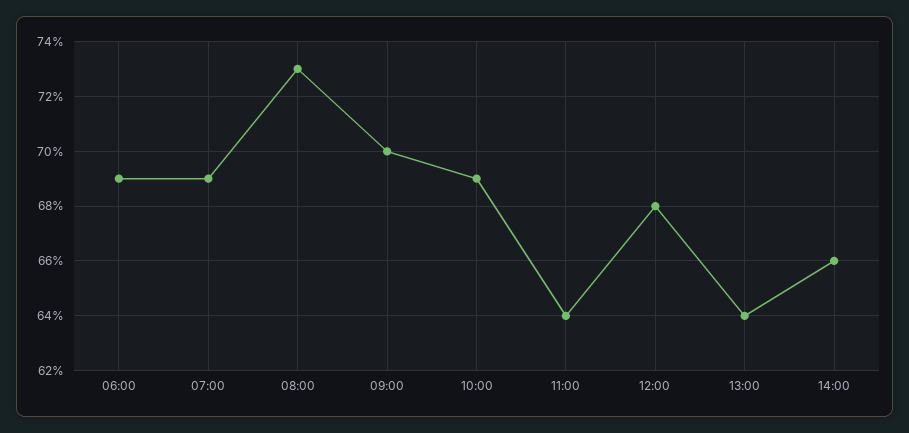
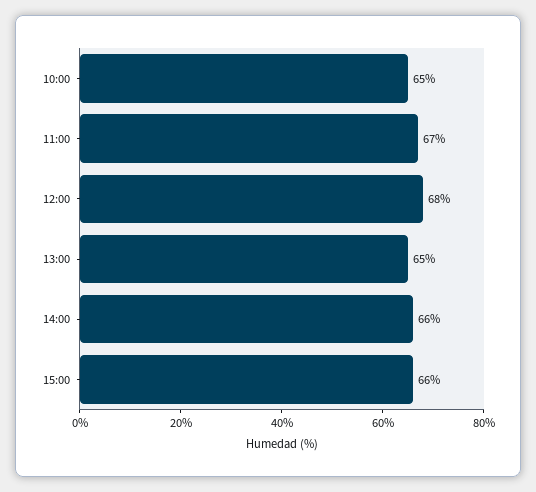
06:00: 69 -> none
07:00: 69 -> none
08:00: 73 -> none
09:00: 70 -> none
10:00: 69 -> 65
11:00: 64 -> 67
13:00: 64 -> 65
15:00: none -> 66

